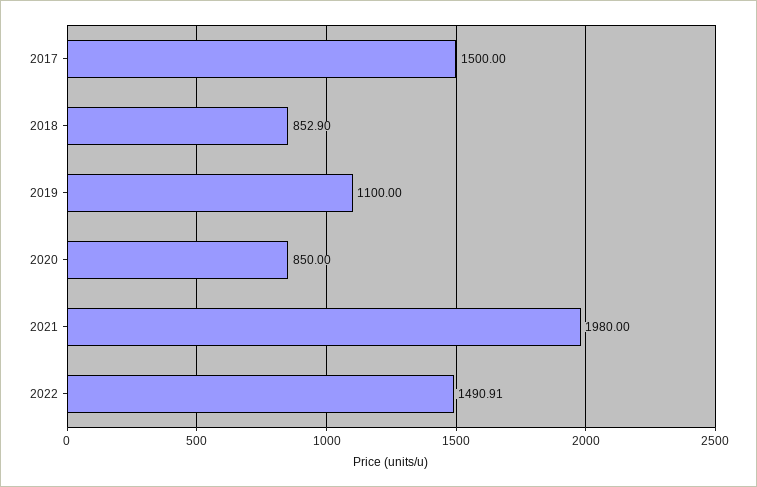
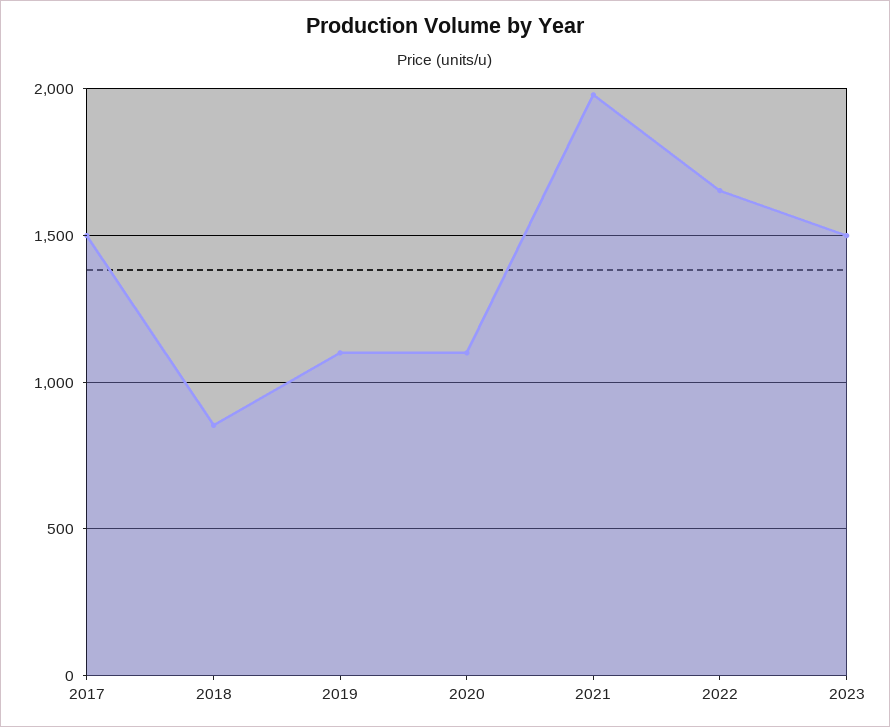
2020: 850 -> 1100
2022: 1490.91 -> 1650
2023: none -> 1500

